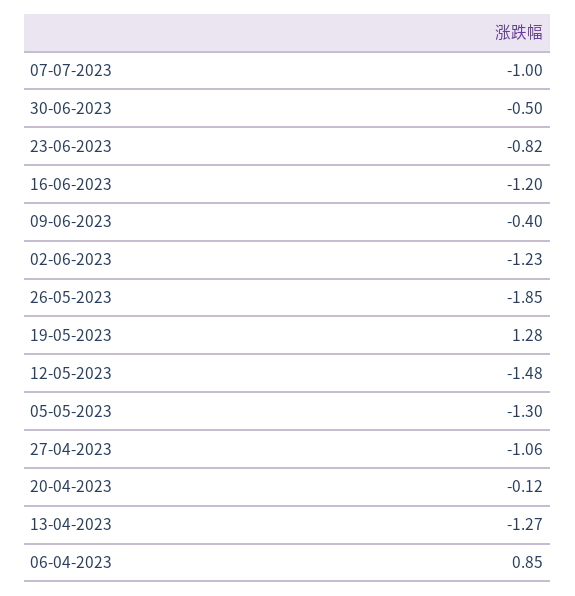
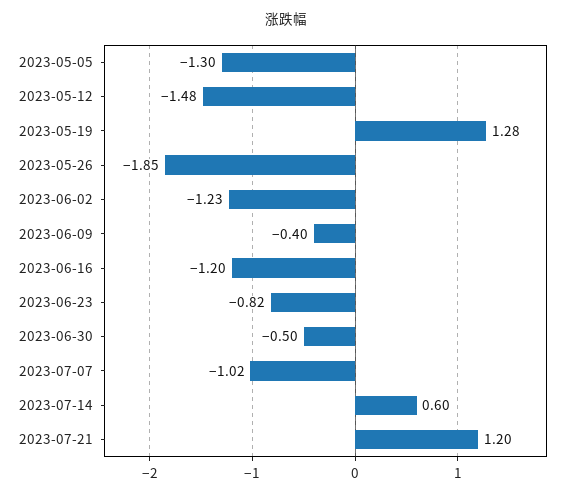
07-07-2023: -1 -> -1.02
27-04-2023: -1.06 -> none
20-04-2023: -0.12 -> none
13-04-2023: -1.27 -> none
06-04-2023: 0.85 -> none
2023-07-14: none -> 0.6
2023-07-21: none -> 1.2

